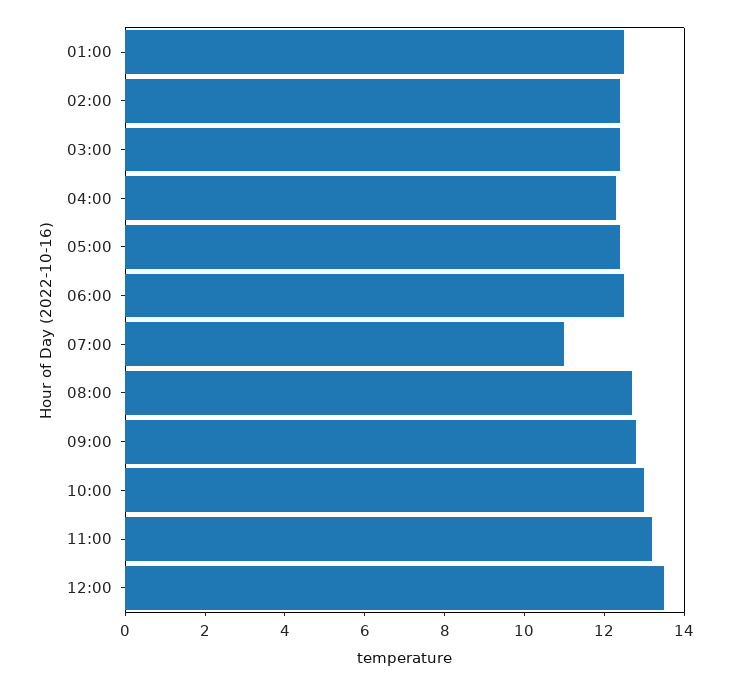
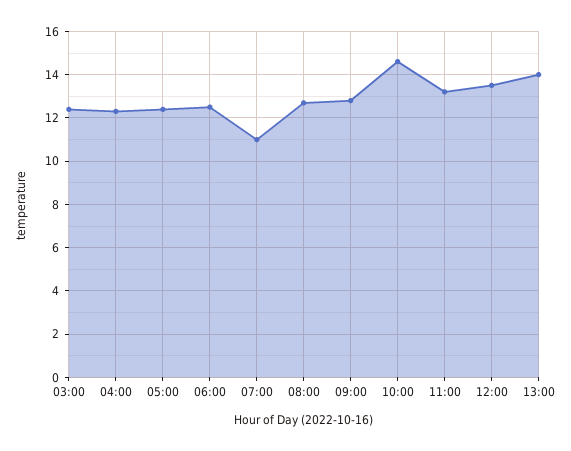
01:00: 12.5 -> none
02:00: 12.5 -> none
10:00: 13 -> 14.5
13:00: none -> 14

